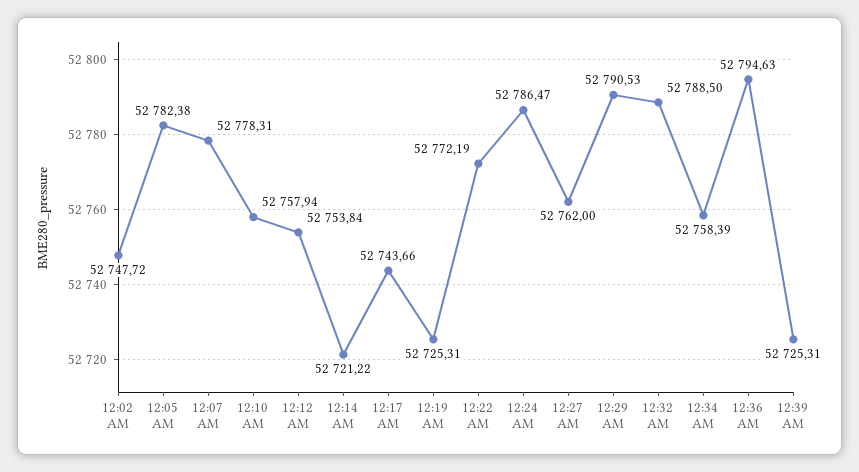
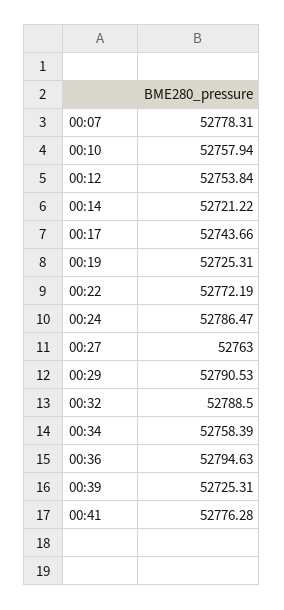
12:02 AM: 52747.72 -> none
12:05 AM: 52782.38 -> none
12:27 AM: 52762 -> 52763
00:41: none -> 52776.28

